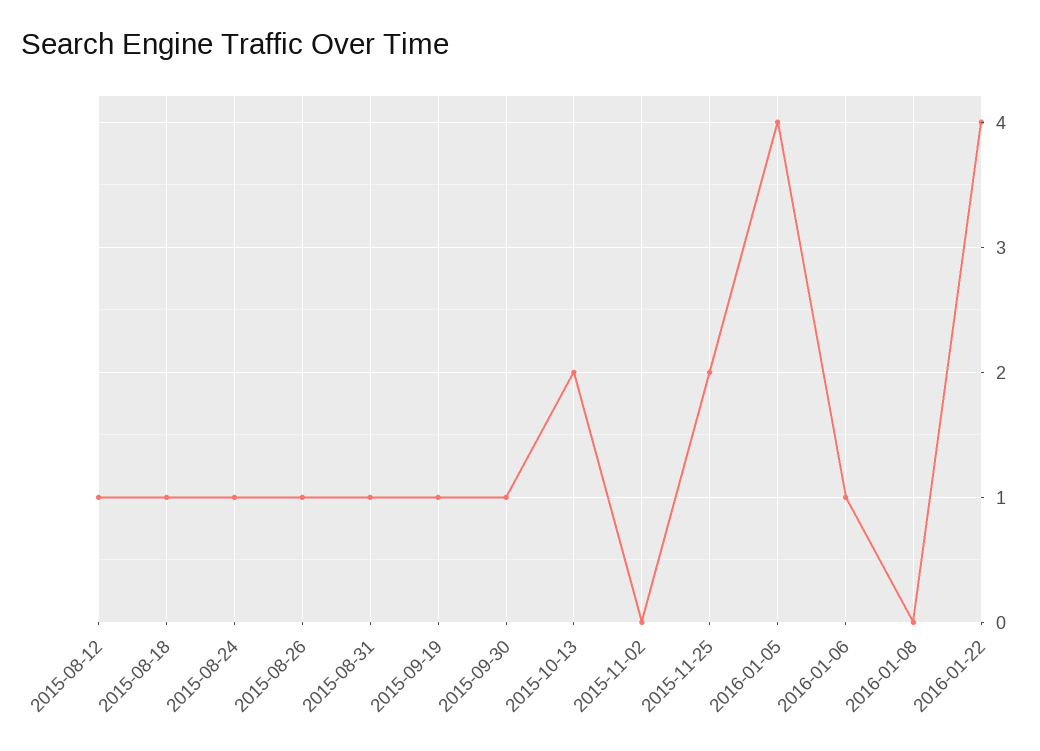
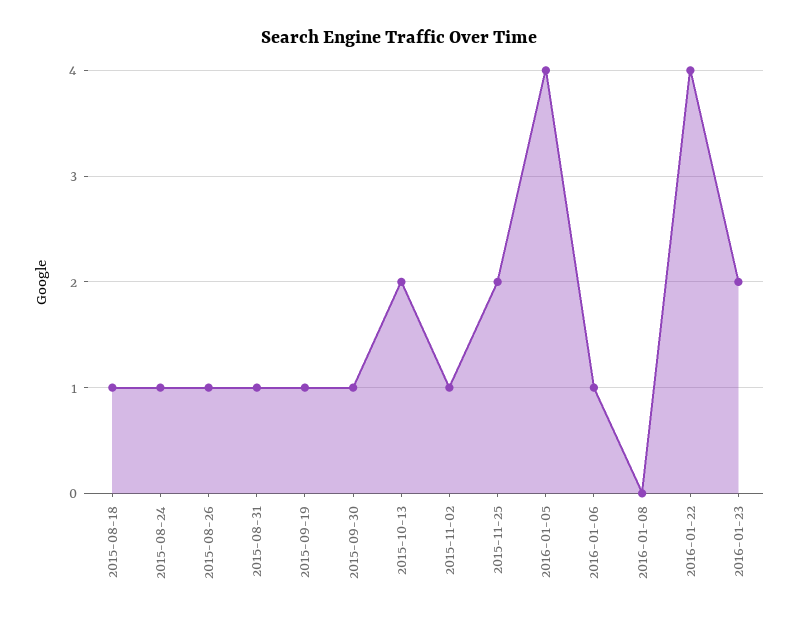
2015-08-12: 1 -> none
2015-11-02: 0 -> 1
2016-01-23: none -> 2

